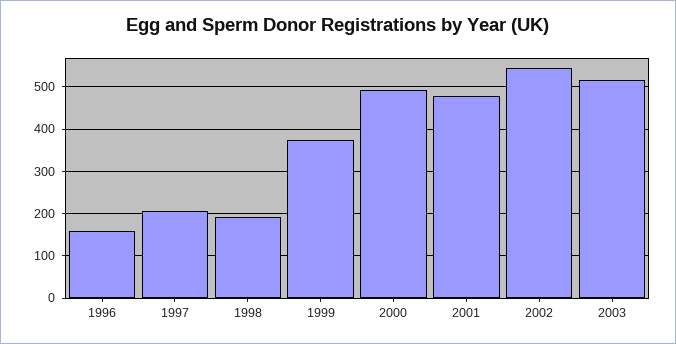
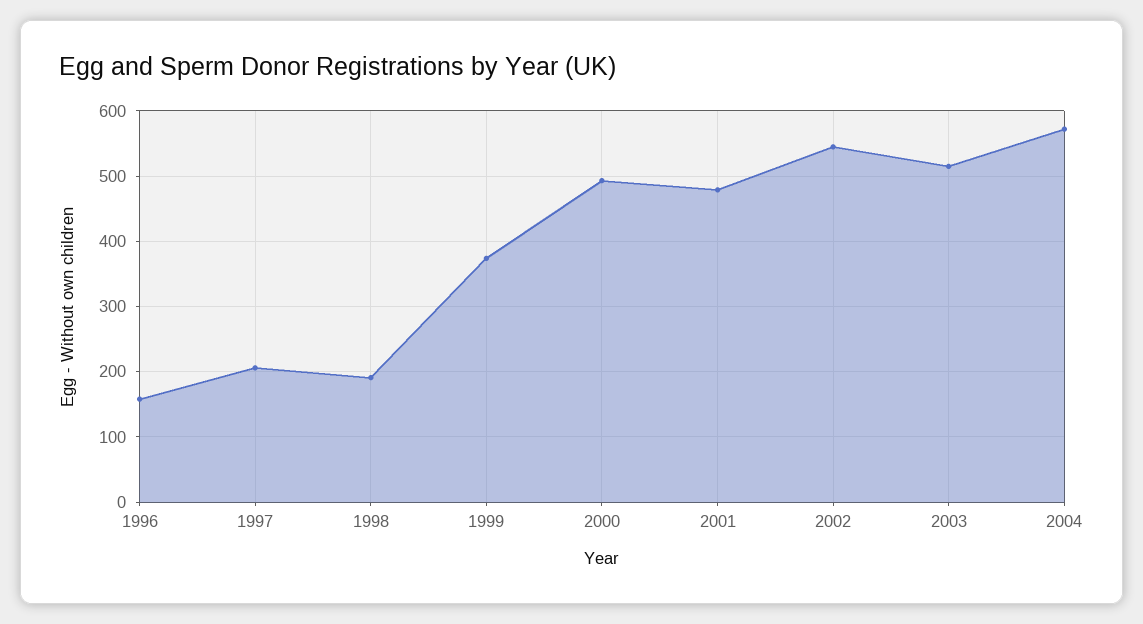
2004: none -> 570

